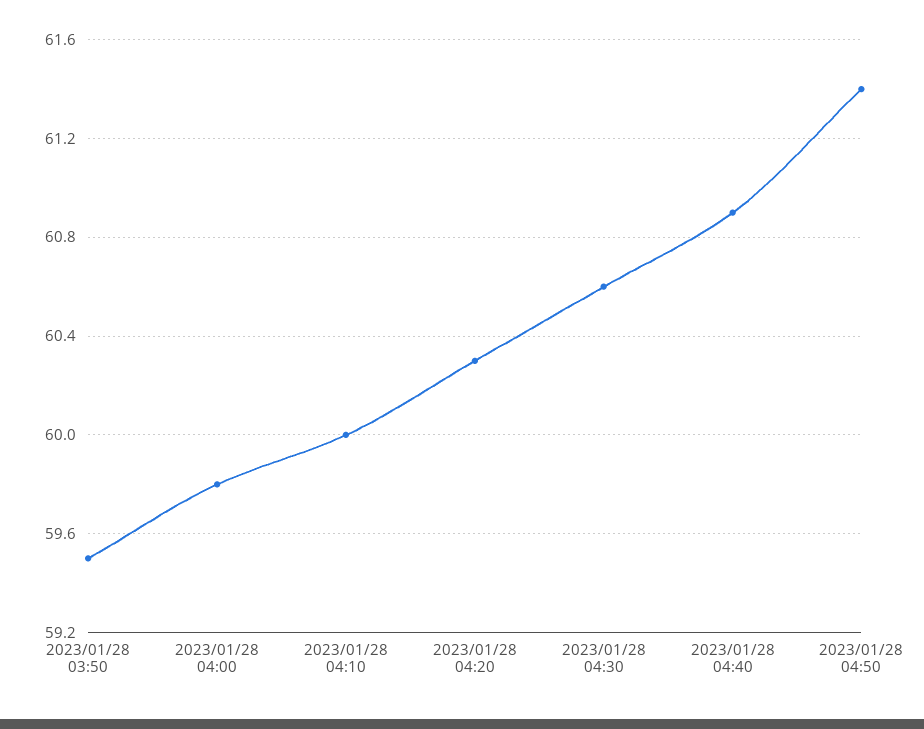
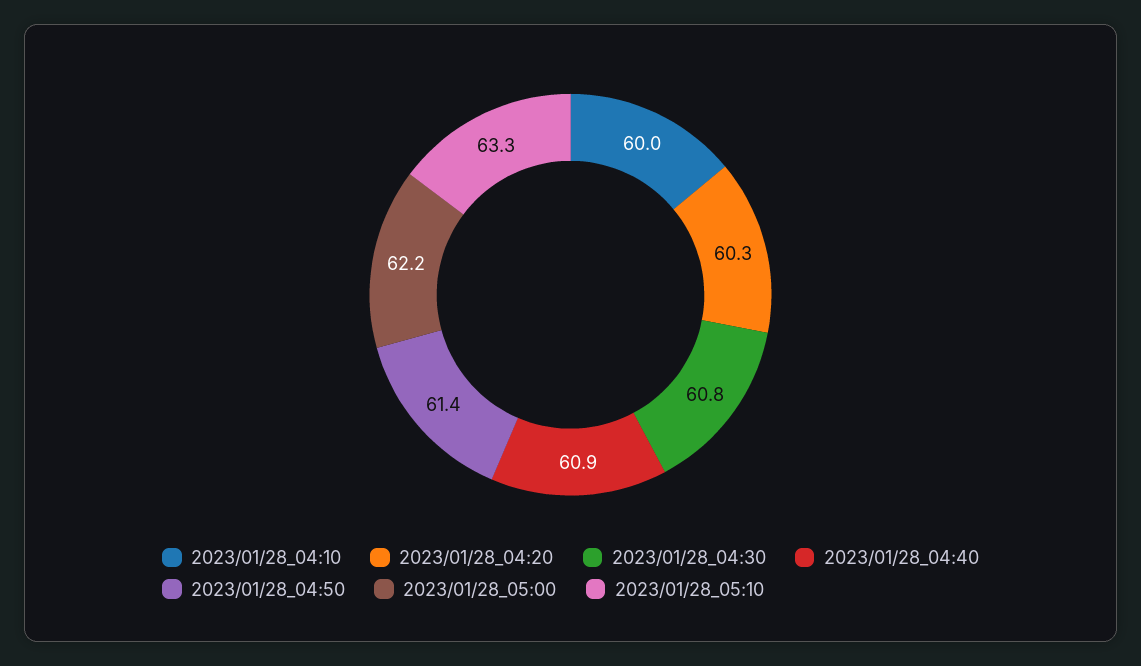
2023/01/28 03:50: 59.5 -> none
2023/01/28 04:00: 59.8 -> none
2023/01/28 04:30: 60.6 -> 60.8
2023/01/28_05:00: none -> 62.2
2023/01/28_05:10: none -> 63.3

